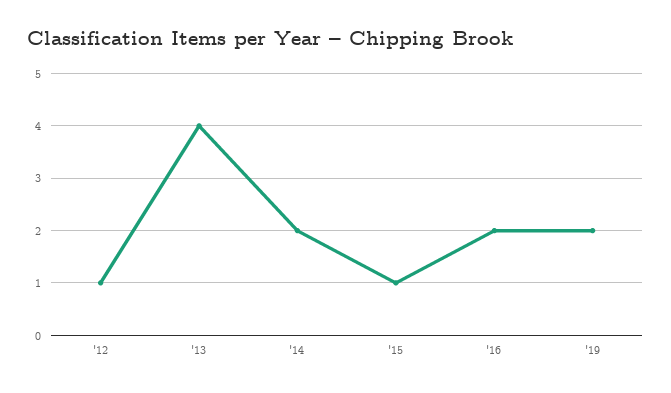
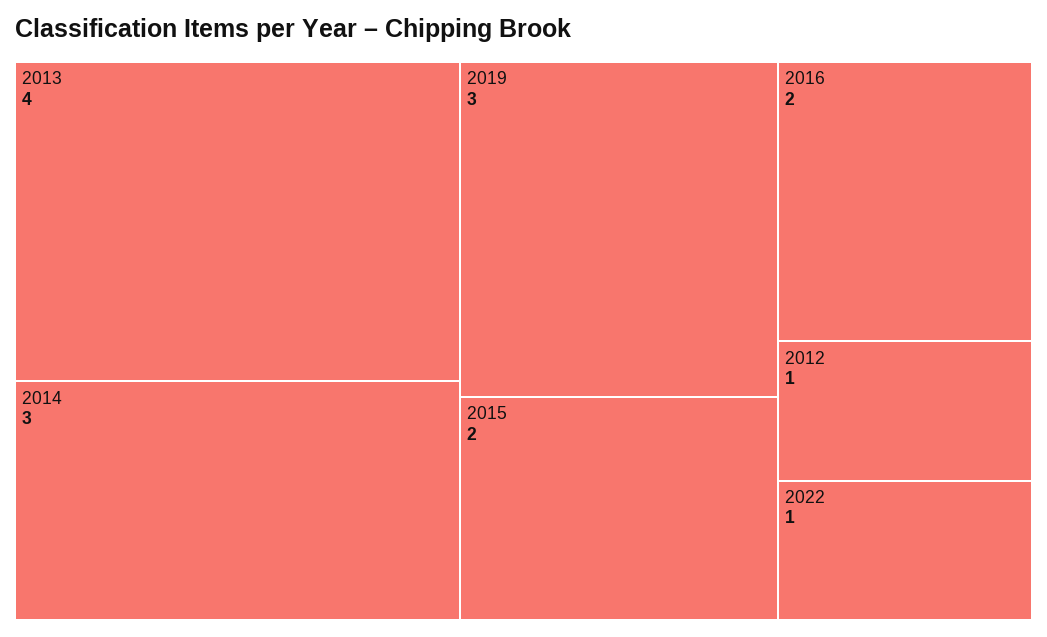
'14: 2 -> 3
'15: 1 -> 2
'19: 2 -> 3
2022: none -> 1

